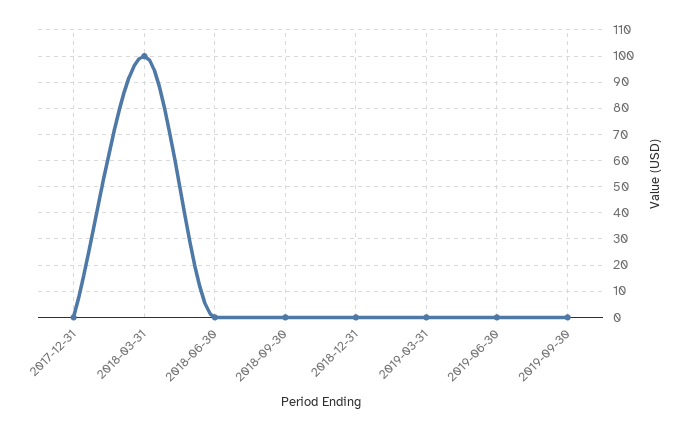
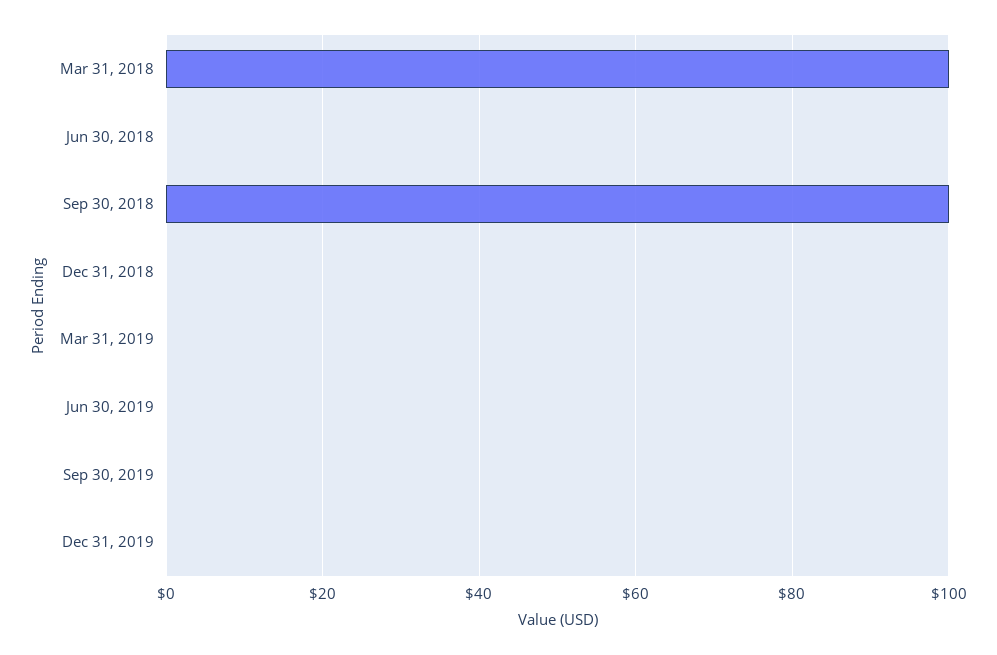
2017-12-31: 0 -> none
2018-09-30: 0 -> 100
Dec 31, 2019: none -> 0

